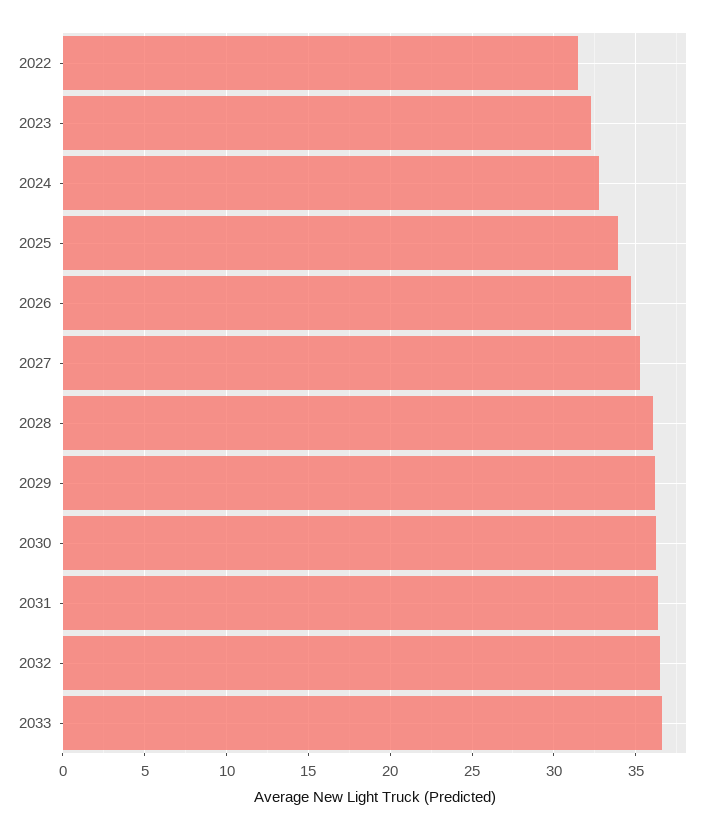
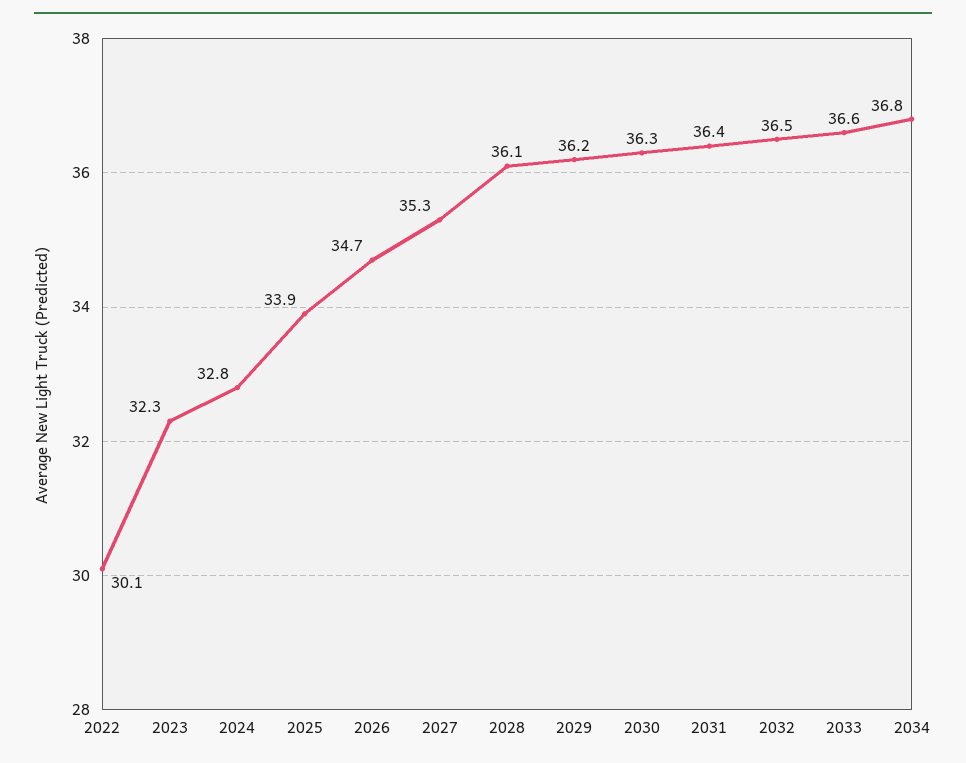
2022: 31.5 -> 30.1
2034: none -> 36.8

